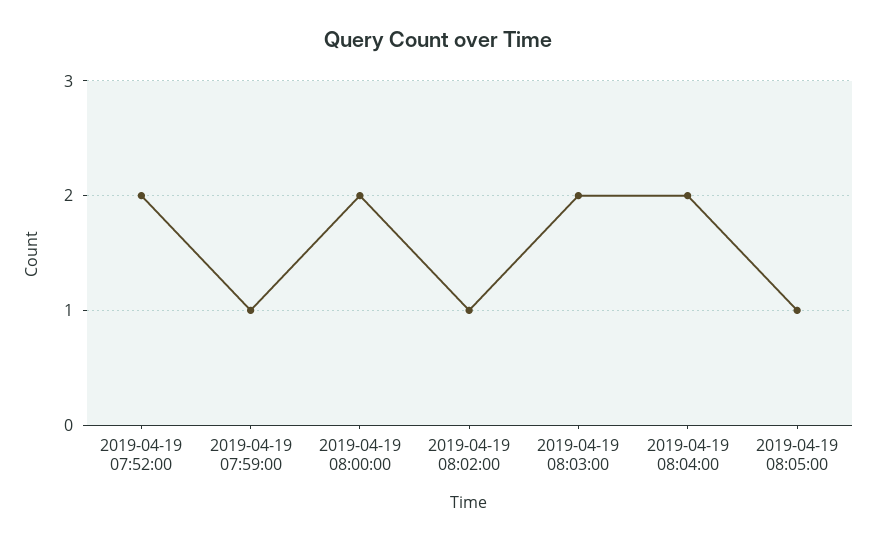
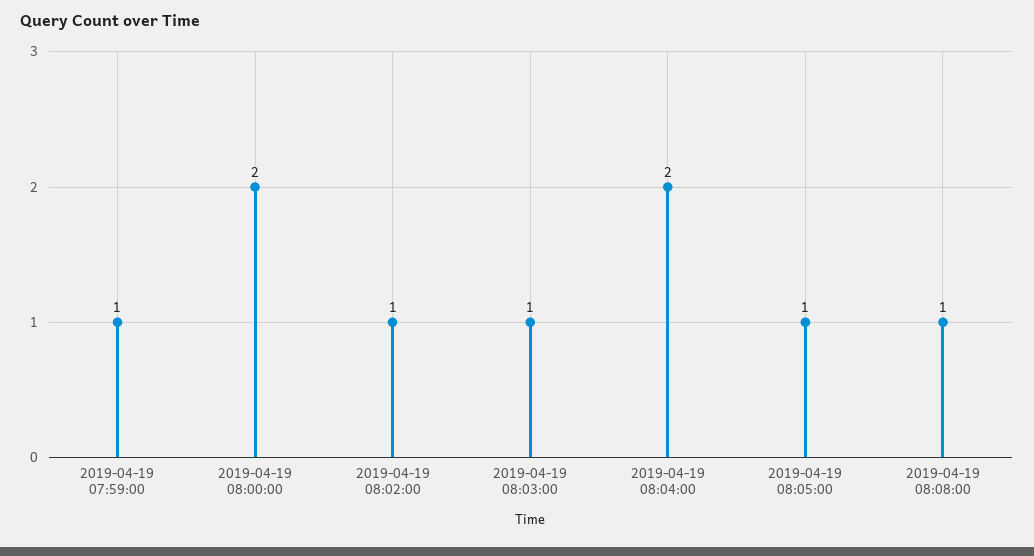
2019-04-19 07:52:00: 2 -> none
2019-04-19 08:03:00: 2 -> 1
2019-04-19 08:08:00: none -> 1

